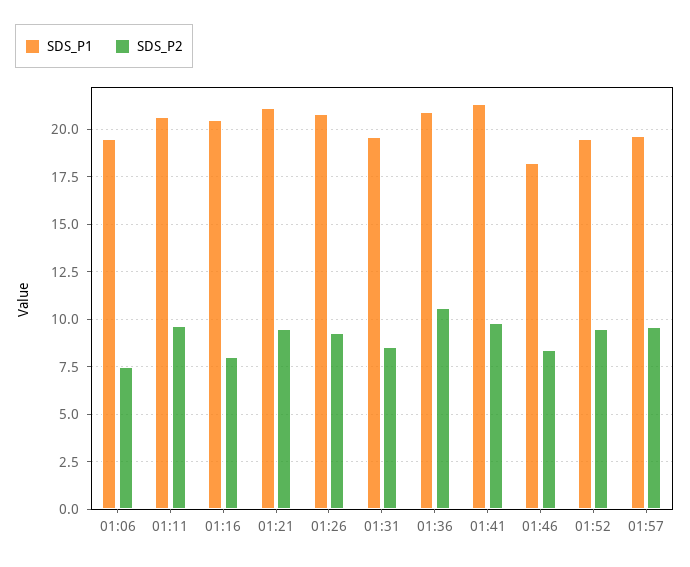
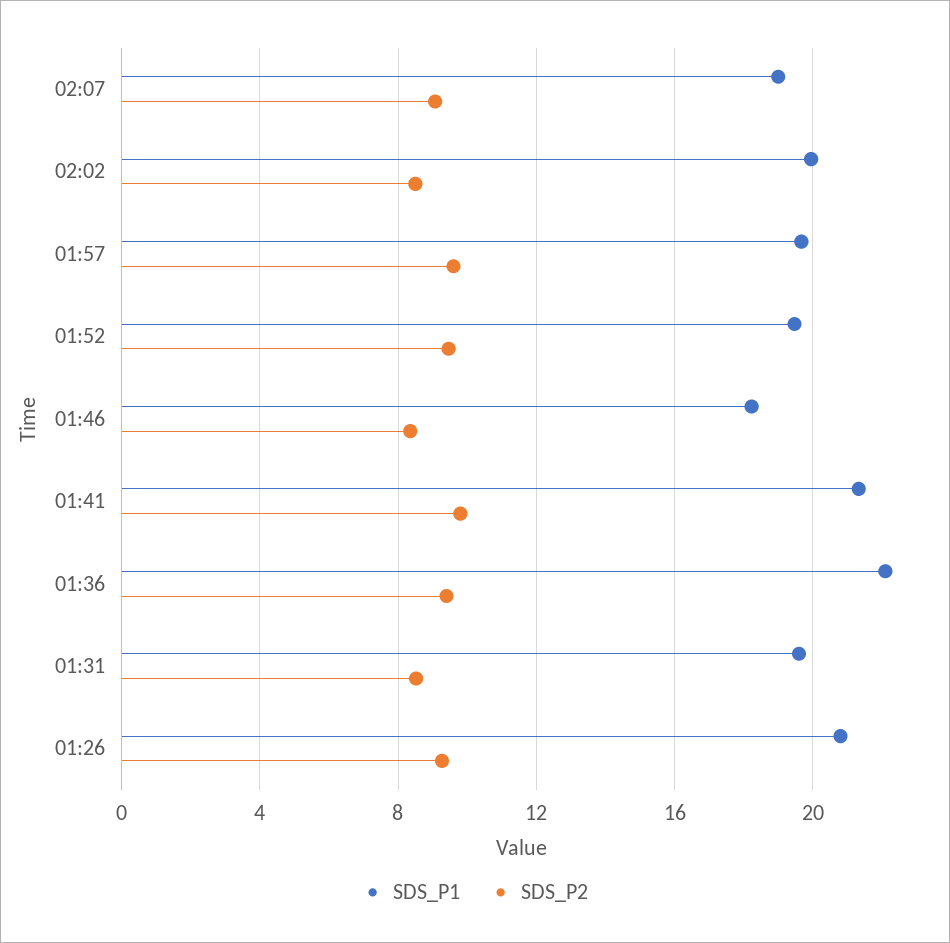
SDS_P1, 01:06: 19.5 -> none
SDS_P2, 01:06: 7.5 -> none
SDS_P1, 01:11: 20.5 -> none
SDS_P2, 01:11: 9.5 -> none
SDS_P1, 01:16: 20.5 -> none
SDS_P2, 01:16: 8 -> none
SDS_P1, 01:21: 21 -> none
SDS_P2, 01:21: 9.5 -> none
SDS_P1, 01:36: 21 -> 22
SDS_P2, 01:36: 10.5 -> 9.5
SDS_P1, 02:07: none -> 19
SDS_P2, 02:07: none -> 9
SDS_P1, 02:02: none -> 20
SDS_P2, 02:02: none -> 8.5

